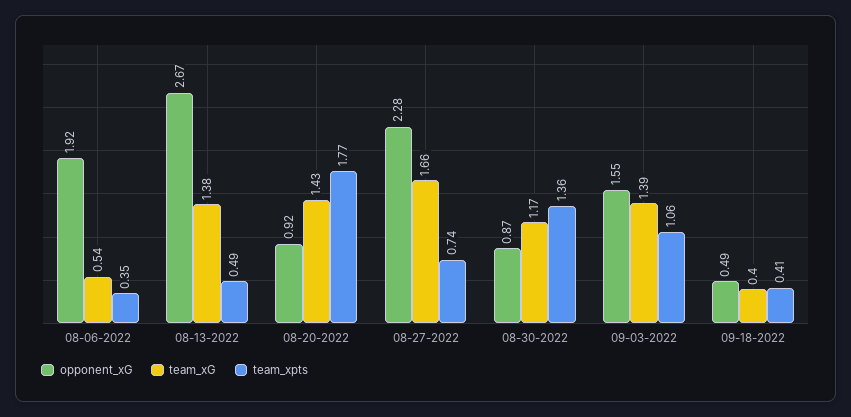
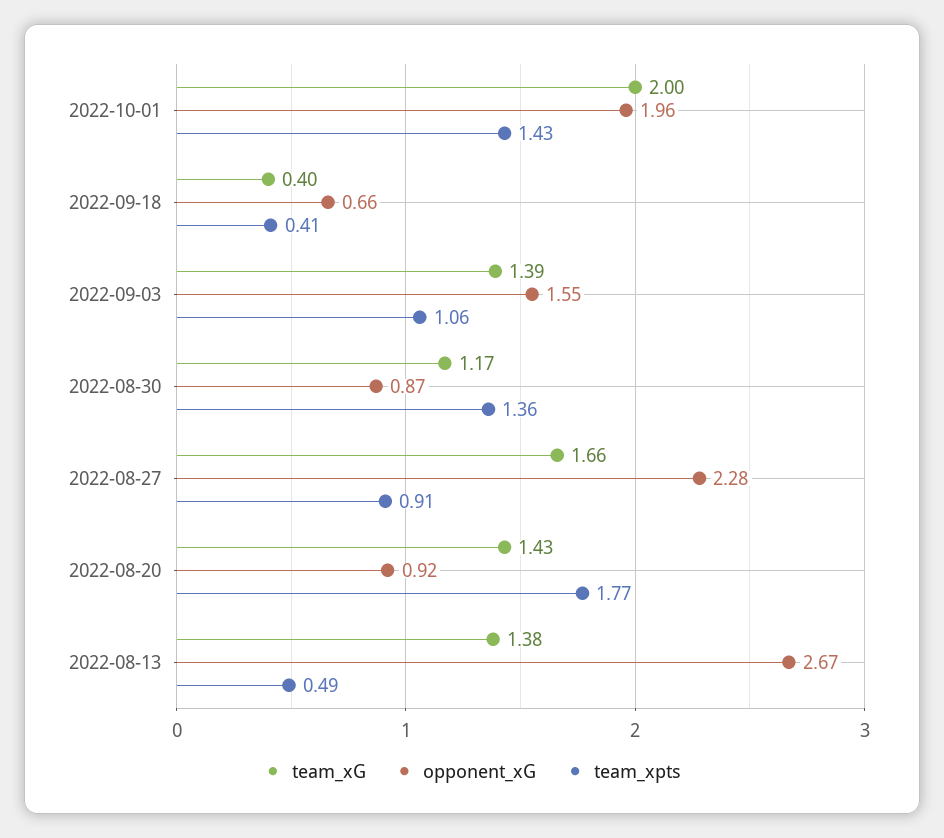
opponent_xG, 08-06-2022: 1.92 -> none
team_xG, 08-06-2022: 0.54 -> none
team_xpts, 08-06-2022: 0.35 -> none
team_xpts, 08-27-2022: 0.74 -> 0.91
opponent_xG, 09-18-2022: 0.49 -> 0.66
team_xG, 2022-10-01: none -> 2
opponent_xG, 2022-10-01: none -> 1.96
team_xpts, 2022-10-01: none -> 1.43

